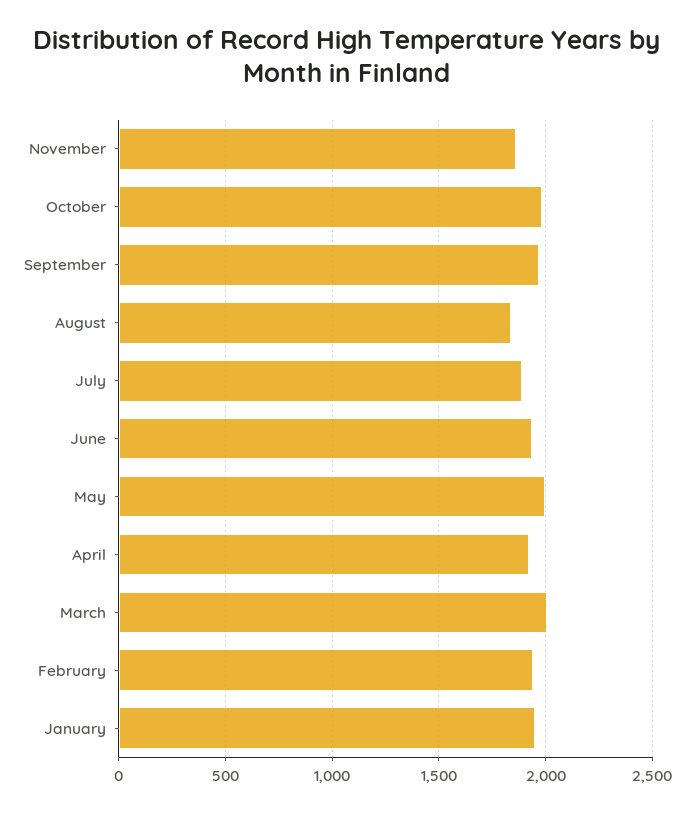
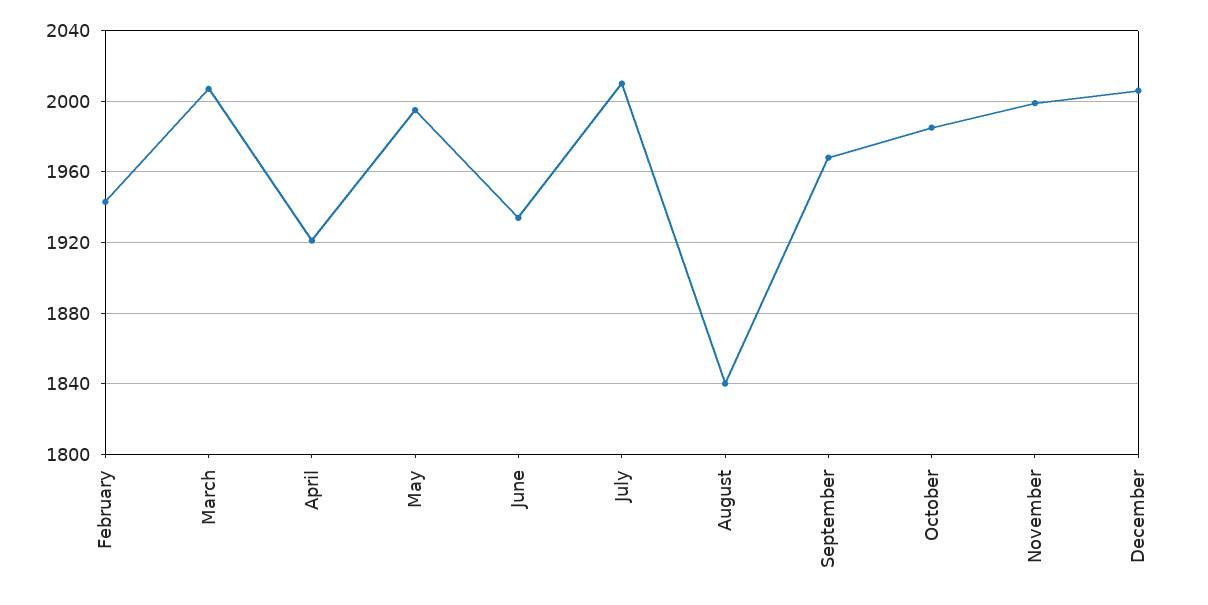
November: 1850 -> 2000
July: 1900 -> 2010
January: 1950 -> none
December: none -> 2005

